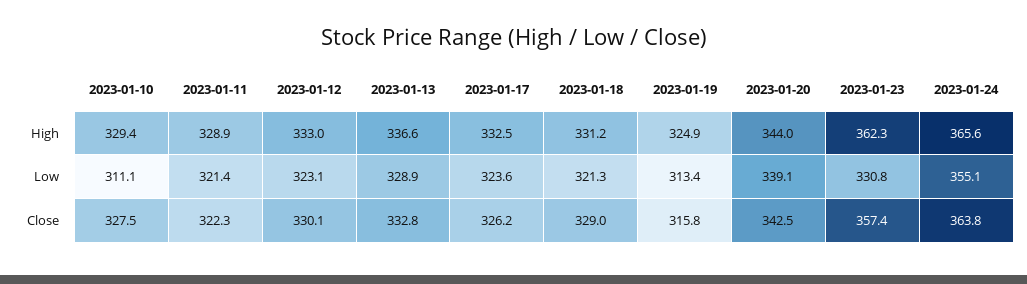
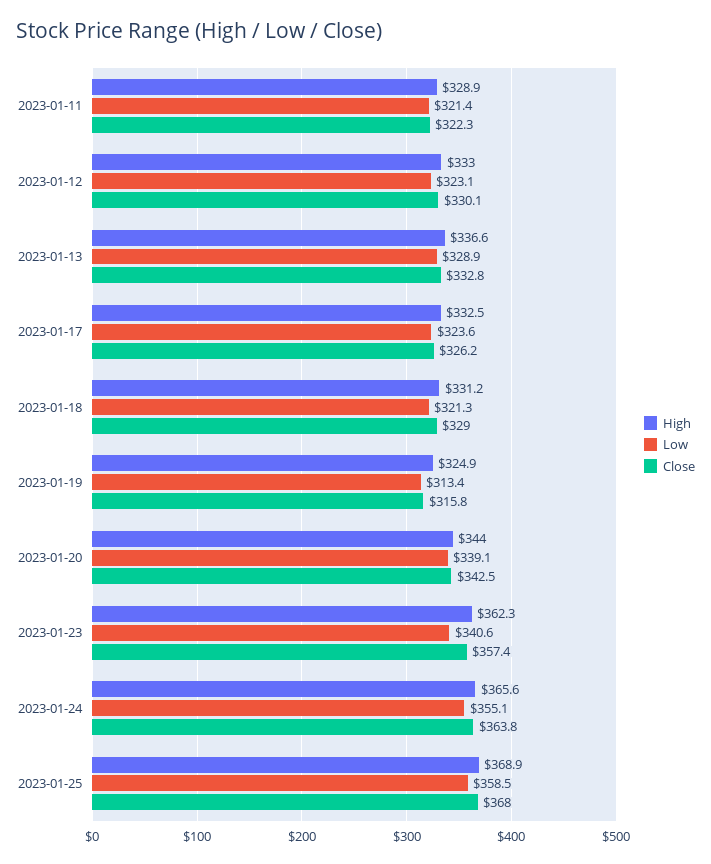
High, 2023-01-10: 329.4 -> none
Low, 2023-01-10: 311.1 -> none
Low, 2023-01-23: 330.8 -> 340.6
Close, 2023-01-10: 327.5 -> none
High, 2023-01-25: none -> 368.9
Low, 2023-01-25: none -> 358.5
Close, 2023-01-25: none -> 368

